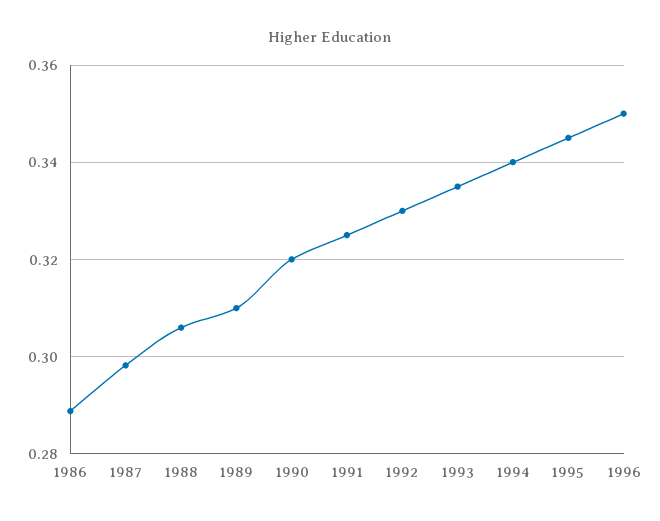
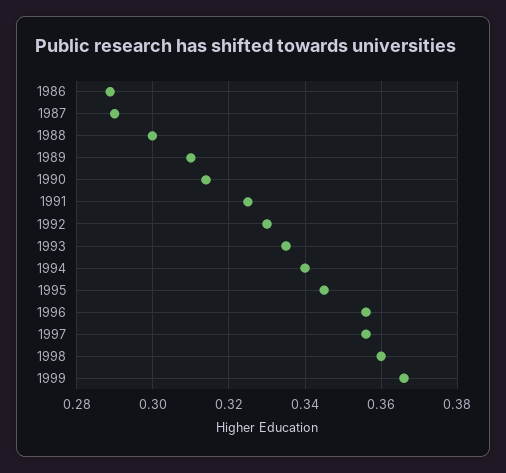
1987: 0.298 -> 0.29
1988: 0.306 -> 0.3
1990: 0.32 -> 0.314
1996: 0.35 -> 0.356
1997: none -> 0.356
1998: none -> 0.36
1999: none -> 0.366

